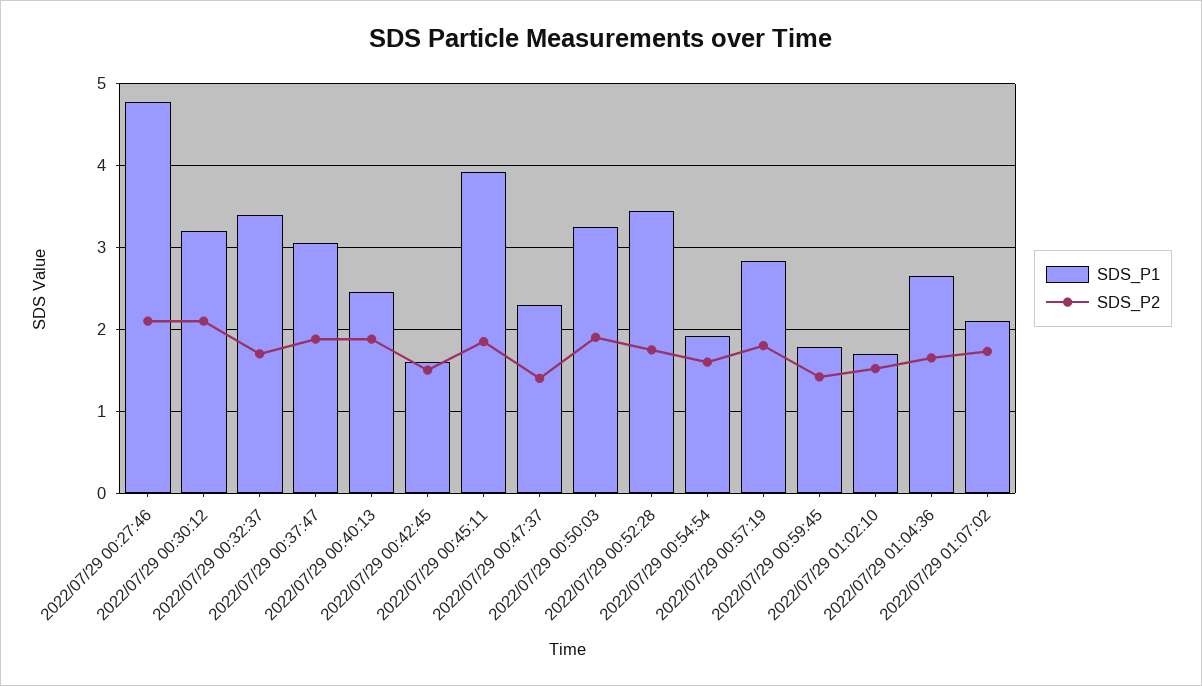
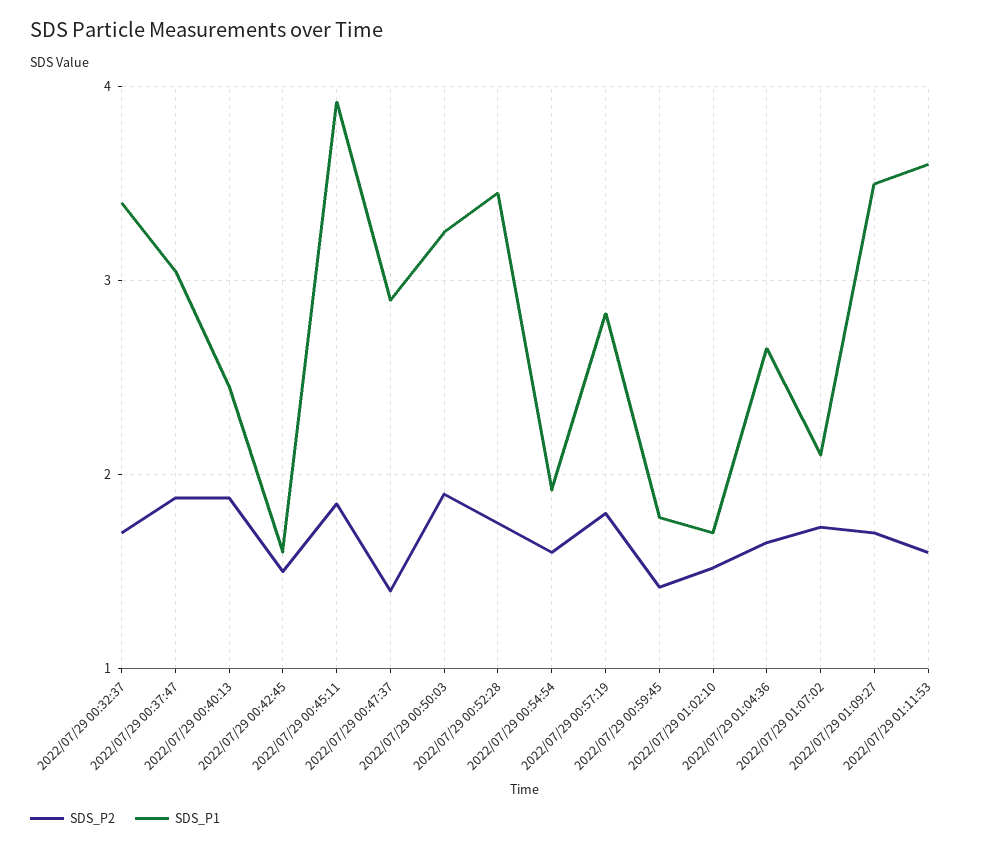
SDS_P1, 2022/07/29 00:27:46: 4.8 -> none
SDS_P2, 2022/07/29 00:27:46: 2.1 -> none
SDS_P1, 2022/07/29 00:30:12: 3.2 -> none
SDS_P2, 2022/07/29 00:30:12: 2.1 -> none
SDS_P1, 2022/07/29 00:47:37: 2.3 -> 2.9
SDS_P2, 2022/07/29 01:09:27: none -> 1.7
SDS_P1, 2022/07/29 01:09:27: none -> 3.5
SDS_P2, 2022/07/29 01:11:53: none -> 1.6
SDS_P1, 2022/07/29 01:11:53: none -> 3.6

